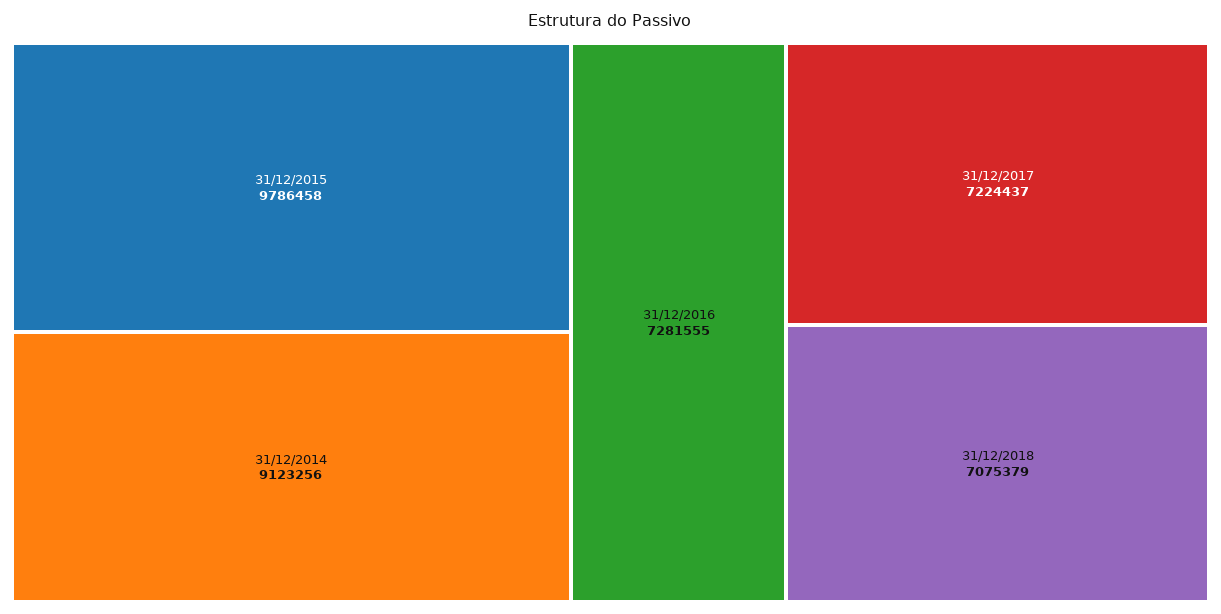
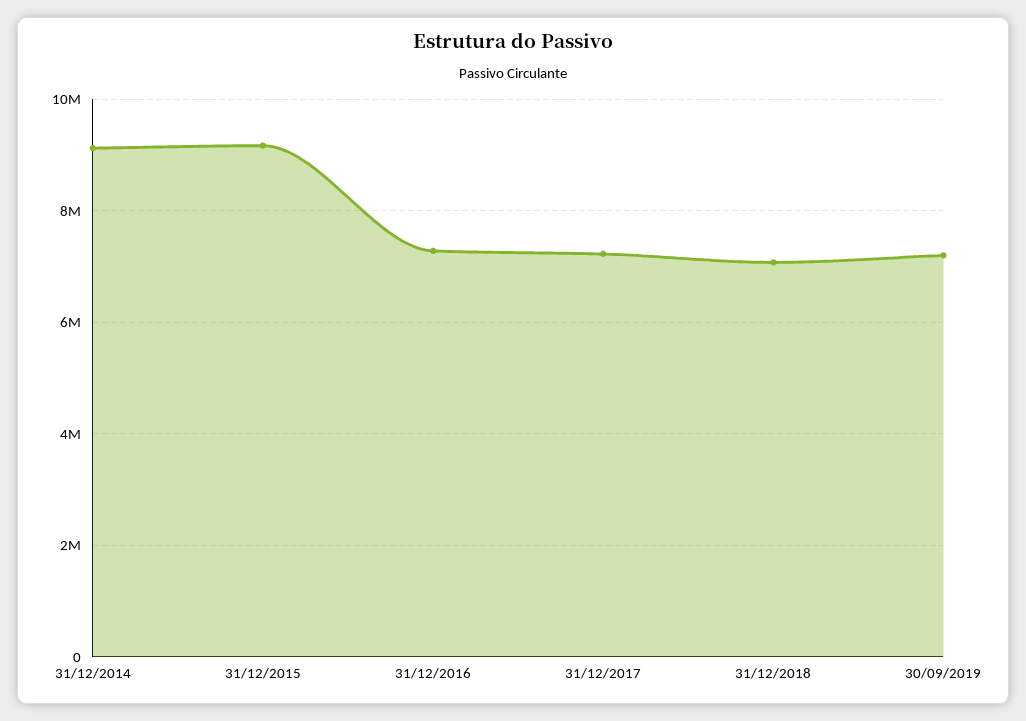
31/12/2015: 9786458 -> 9200000
30/09/2019: none -> 7200000

